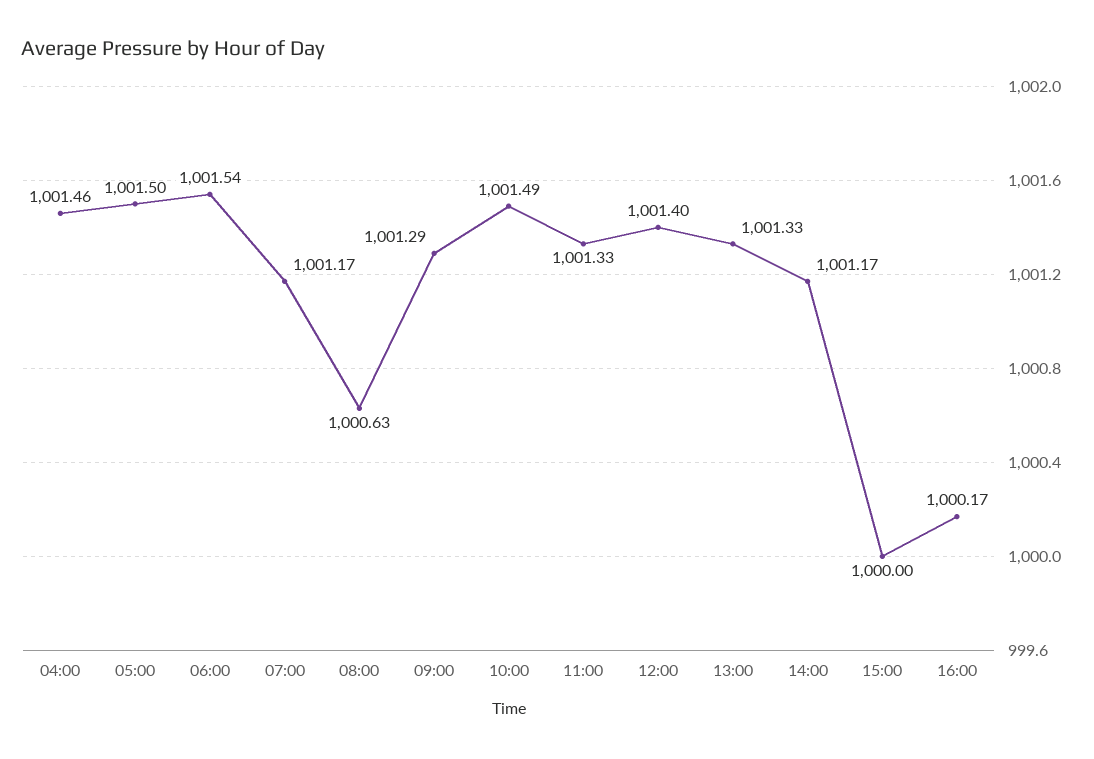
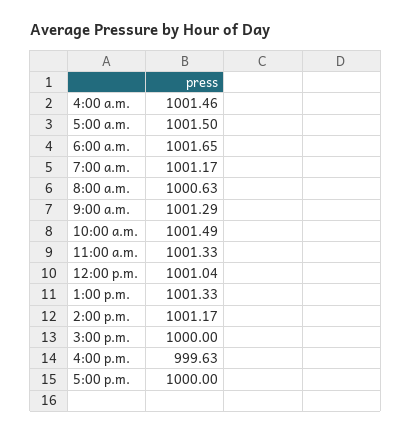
06:00: 1001.54 -> 1001.65
12:00: 1001.4 -> 1001.04
16:00: 1000.17 -> 999.63
5:00 p.m.: none -> 1000

